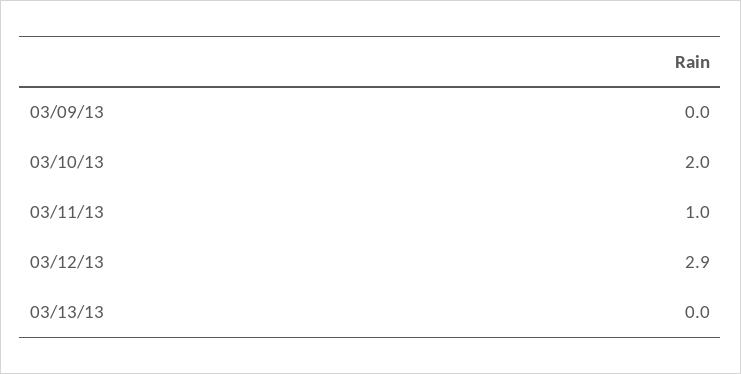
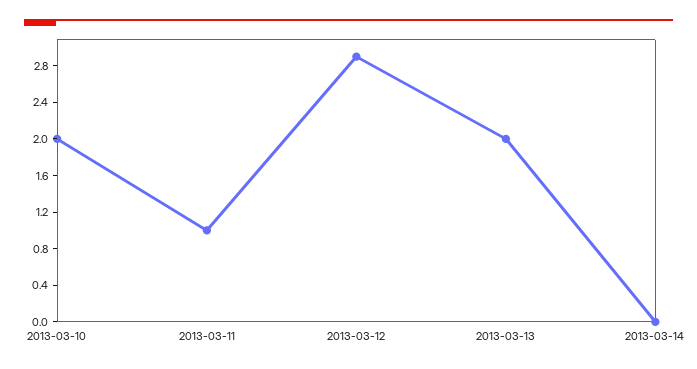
03/09/13: 0 -> none
03/13/13: 0 -> 2
2013-03-14: none -> 0

